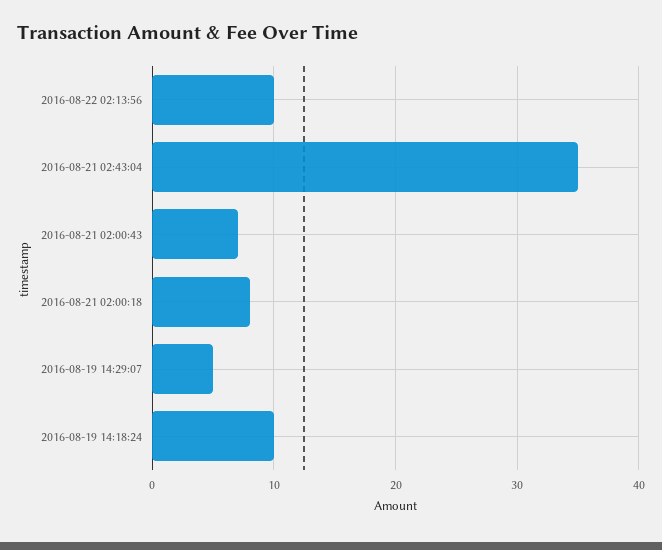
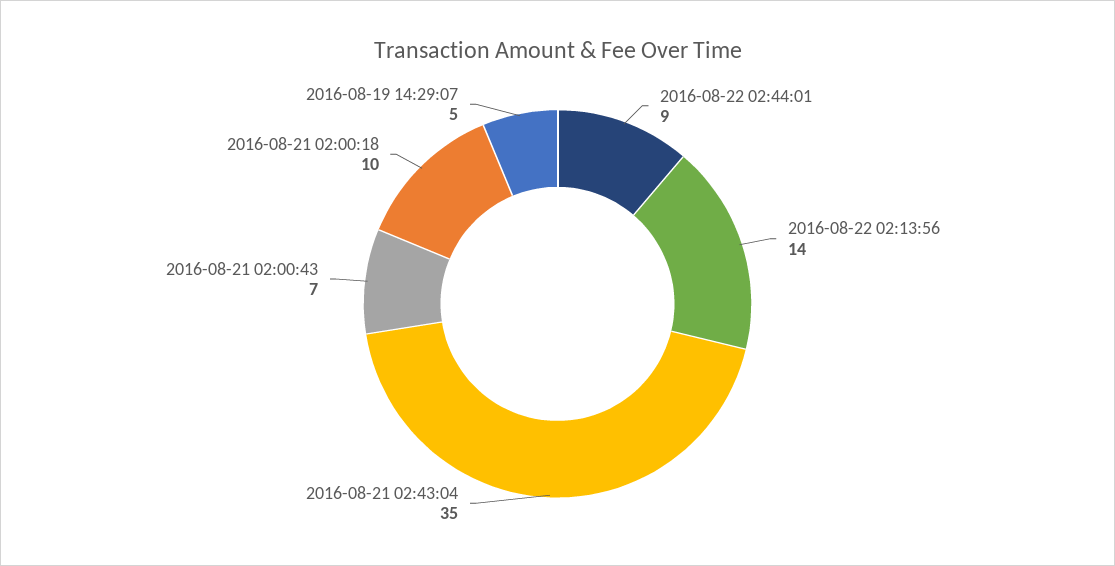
2016-08-22 02:13:56: 10 -> 14
2016-08-21 02:00:18: 8 -> 10
2016-08-19 14:18:24: 10 -> none
2016-08-22 02:44:01: none -> 9

